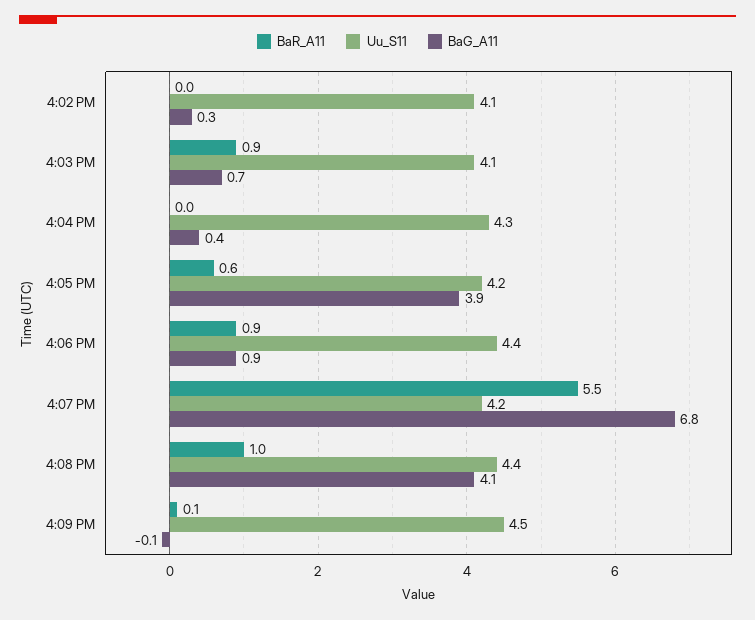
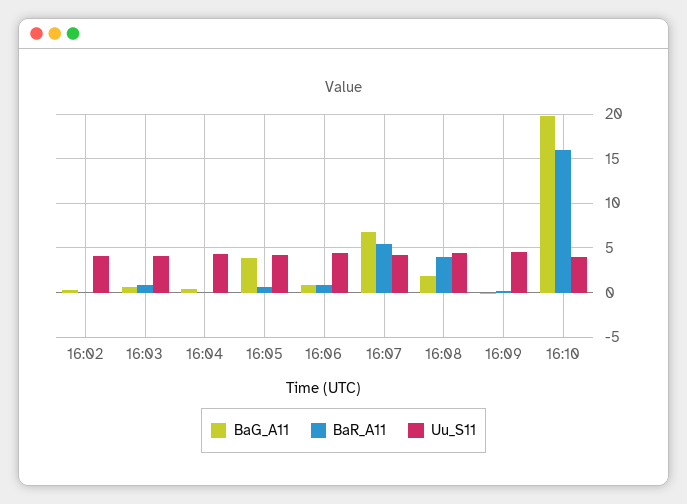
BaR_A11, 4:08 PM: 1 -> 4
BaG_A11, 4:08 PM: 4.1 -> 2
BaG_A11, 16:10: none -> 20
BaR_A11, 16:10: none -> 16
Uu_S11, 16:10: none -> 4

